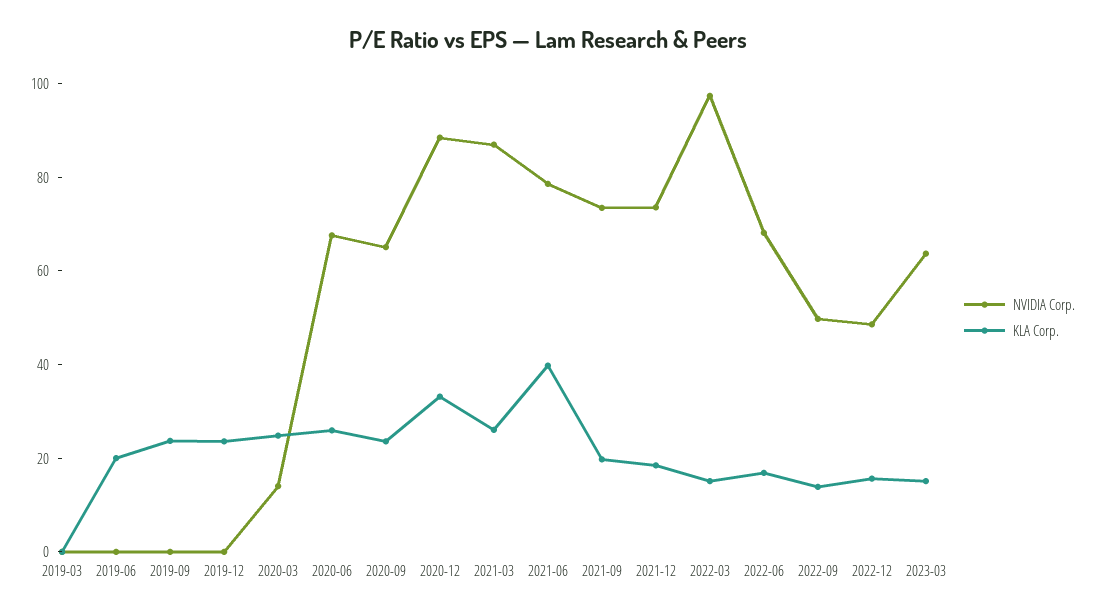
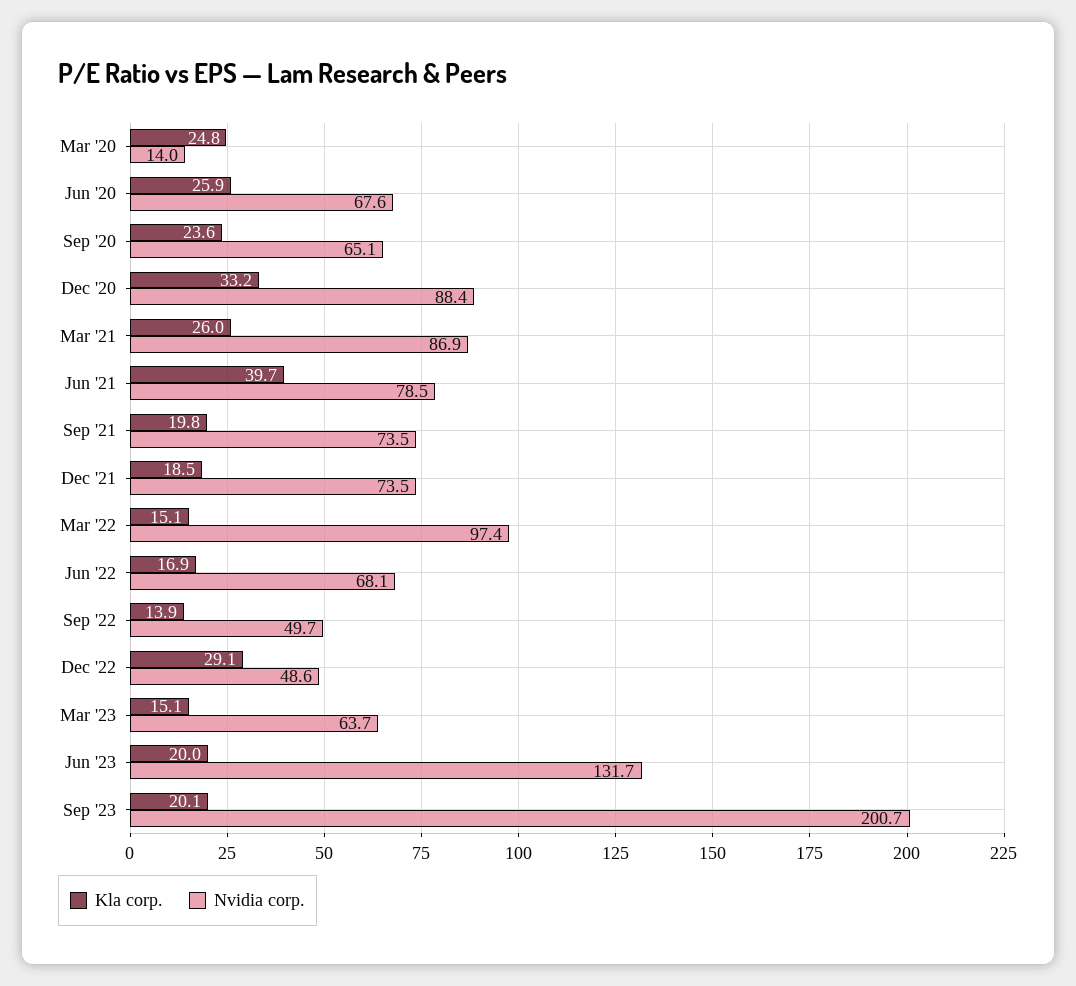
NVIDIA Corp., 2019-03: 0 -> none
KLA Corp., 2019-03: 0 -> none
NVIDIA Corp., 2019-06: 0 -> none
KLA Corp., 2019-06: 20 -> none
NVIDIA Corp., 2019-09: 0 -> none
KLA Corp., 2019-09: 25 -> none
NVIDIA Corp., 2019-12: 0 -> none
KLA Corp., 2019-12: 25 -> none
KLA Corp., 2022-12: 15 -> 29.1
KLA Corp., Jun '23: none -> 20
NVIDIA Corp., Jun '23: none -> 131.7
KLA Corp., Sep '23: none -> 20.1
NVIDIA Corp., Sep '23: none -> 200.7

